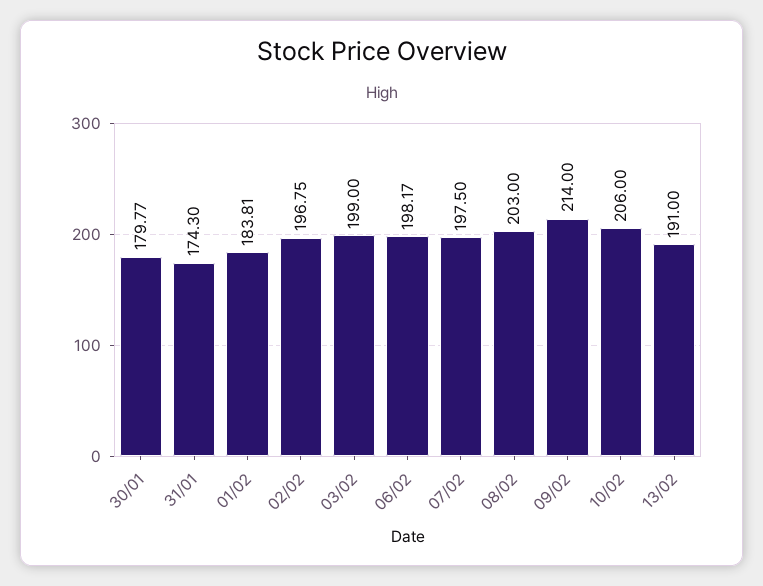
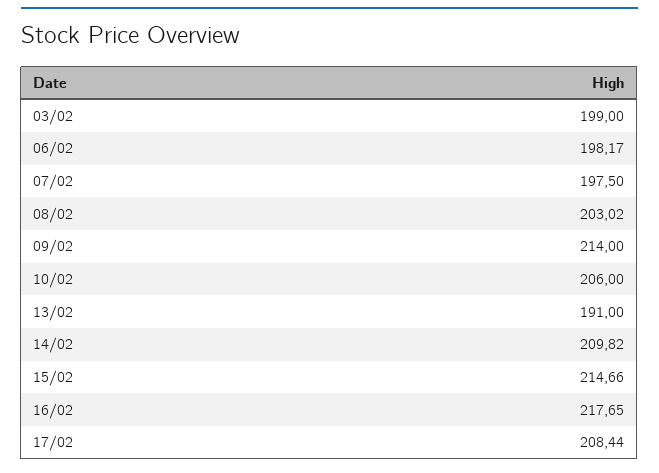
30/01: 179.77 -> none
31/01: 174.3 -> none
01/02: 183.81 -> none
02/02: 196.75 -> none
08/02: 203 -> 203.02
14/02: none -> 209.82
15/02: none -> 214.66
16/02: none -> 217.65
17/02: none -> 208.44

